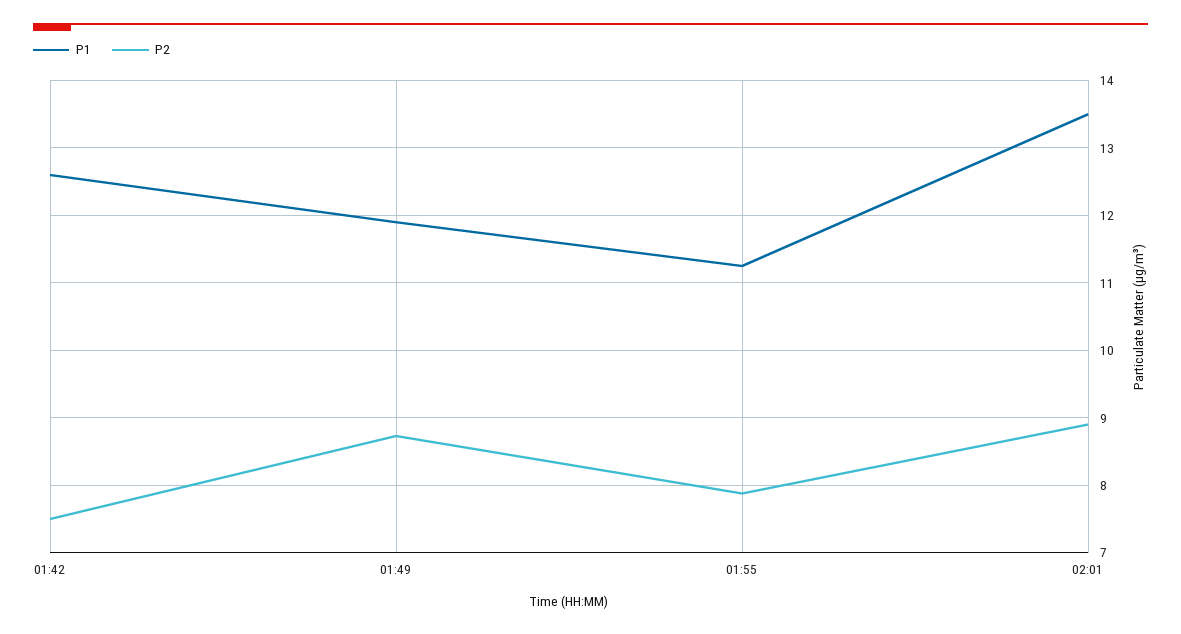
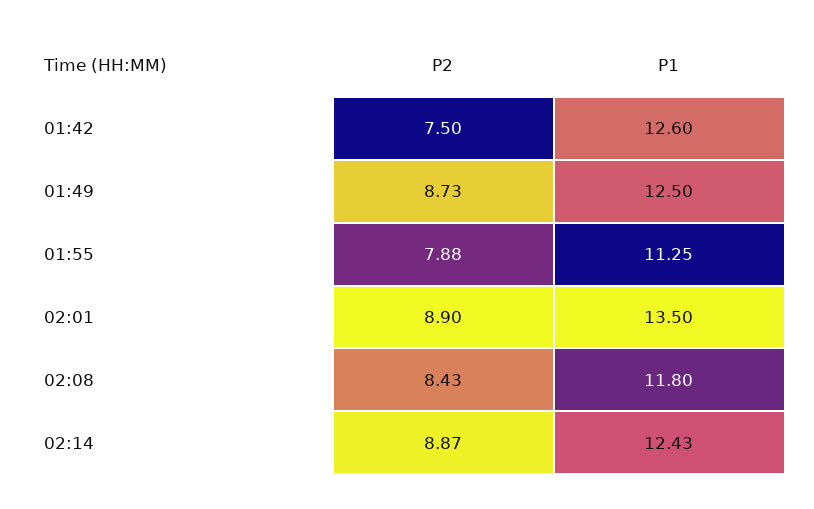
P1, 01:49: 11.9 -> 12.5
P2, 02:08: none -> 8.43
P1, 02:08: none -> 11.8
P2, 02:14: none -> 8.87
P1, 02:14: none -> 12.43

